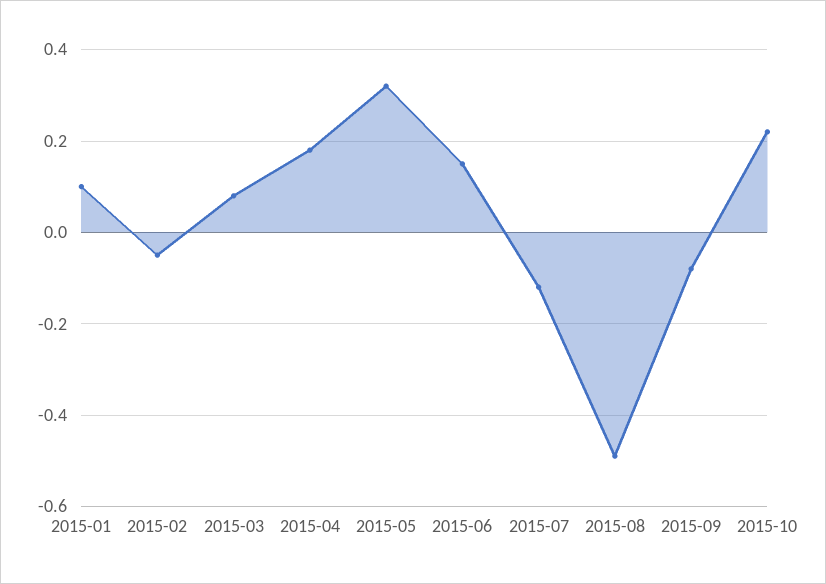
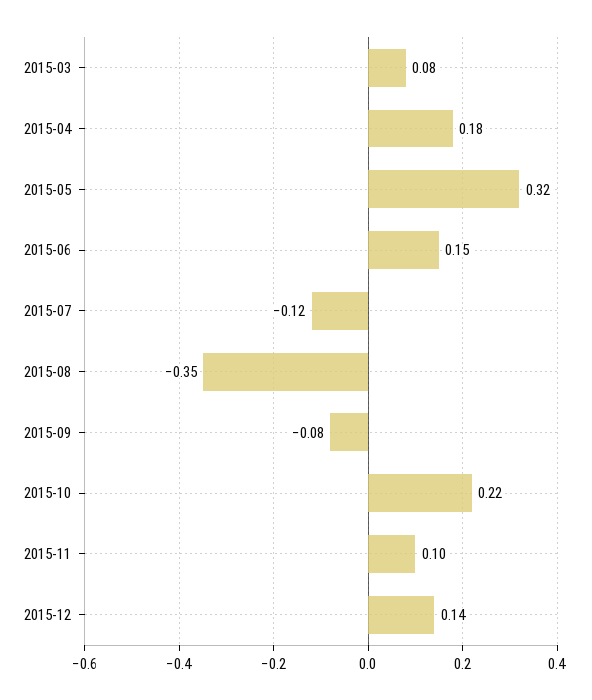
2015-01: 0.1 -> none
2015-02: -0.05 -> none
2015-08: -0.5 -> -0.35
2015-11: none -> 0.1
2015-12: none -> 0.14

